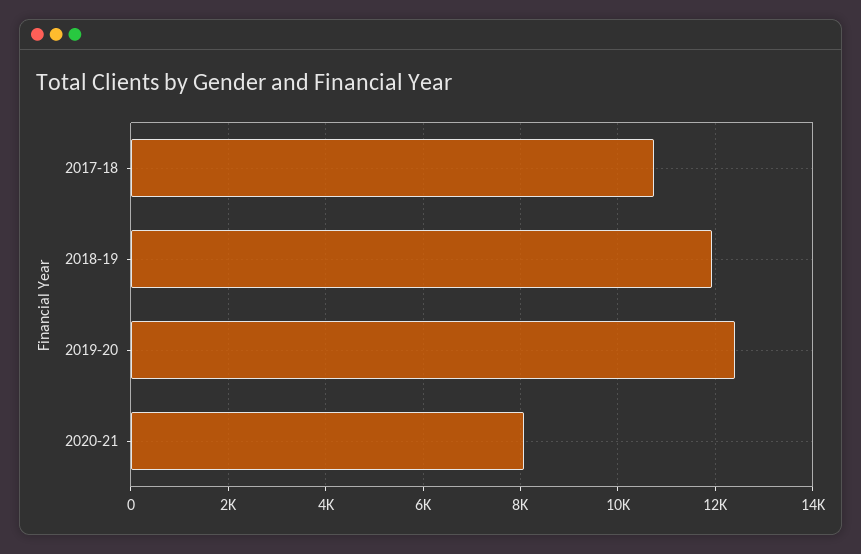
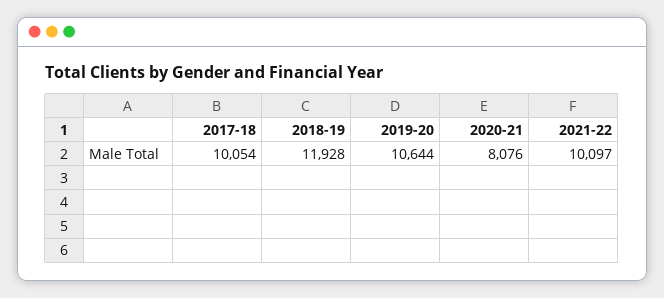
2017-18: 10800 -> 10054
2019-20: 12400 -> 10644
2021-22: none -> 10097

